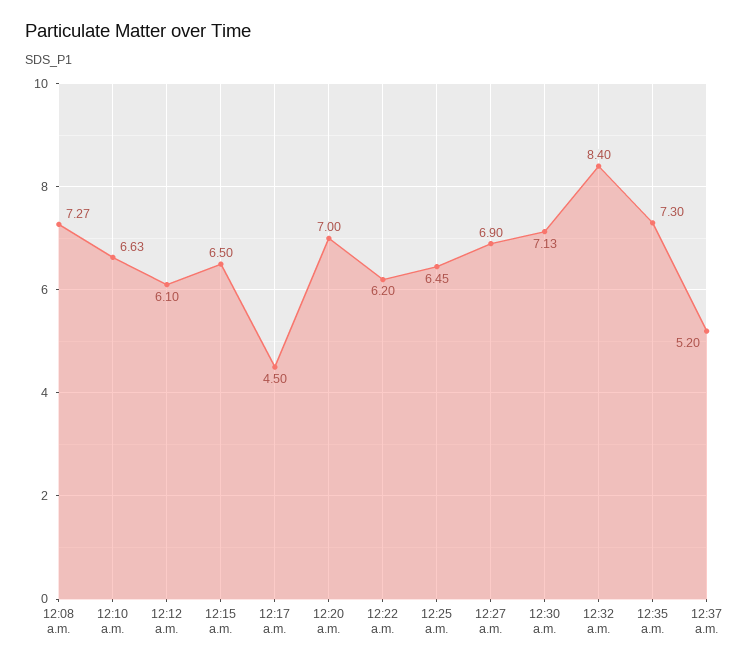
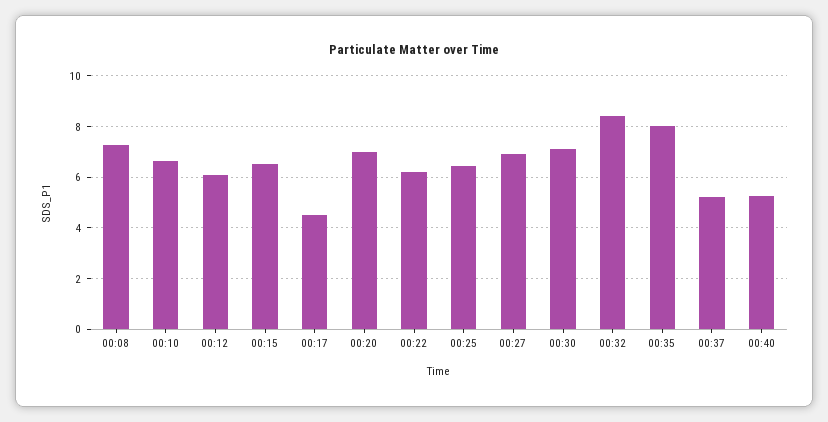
12:35 a.m.: 7.3 -> 8
00:40: none -> 5.25

